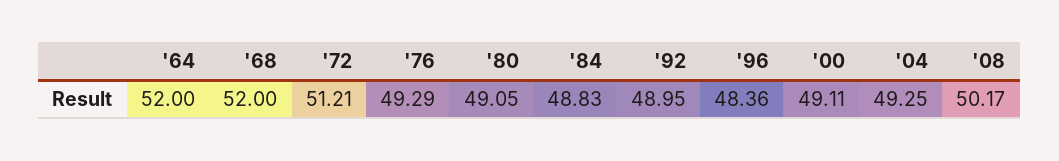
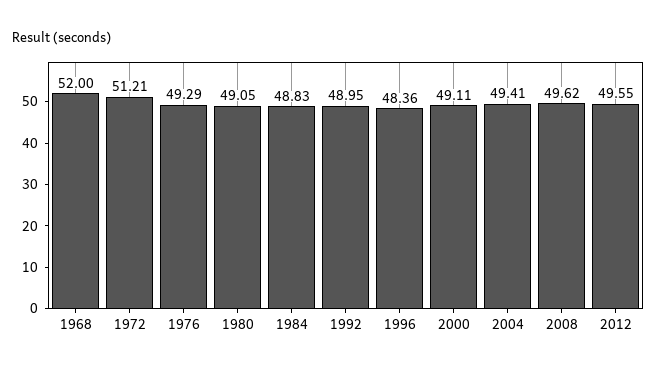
'64: 52 -> none
'04: 49.25 -> 49.41
'08: 50.17 -> 49.62
2012: none -> 49.55

